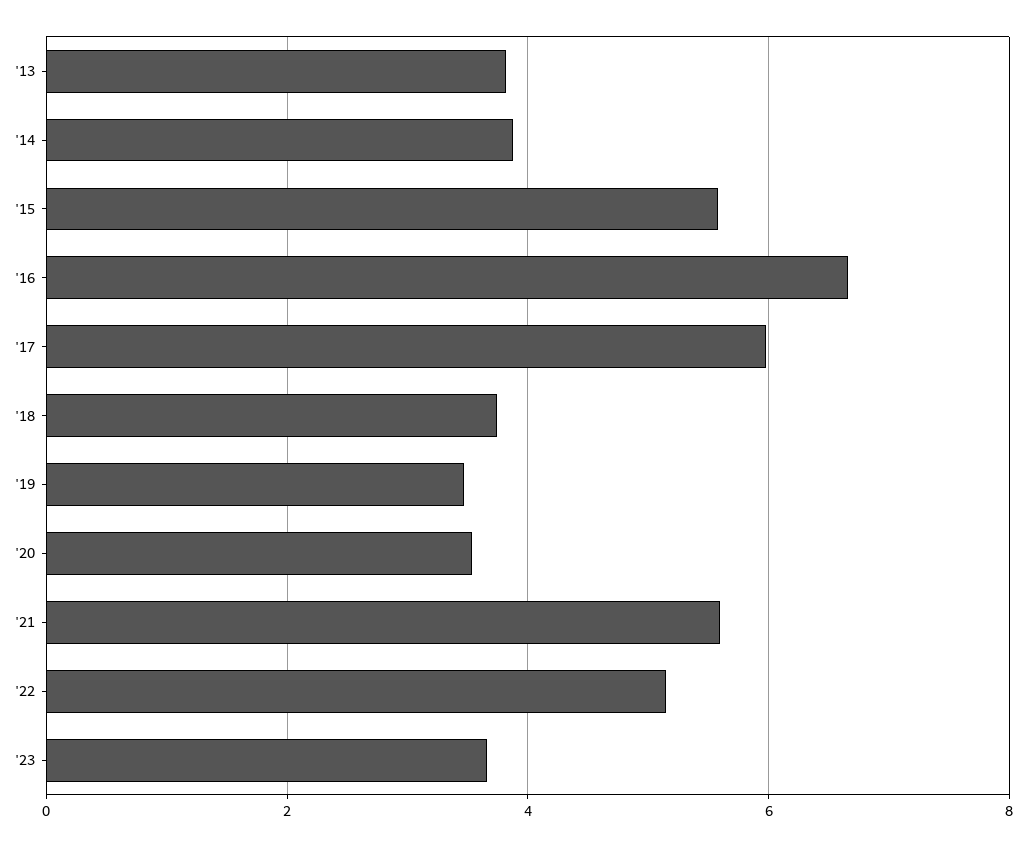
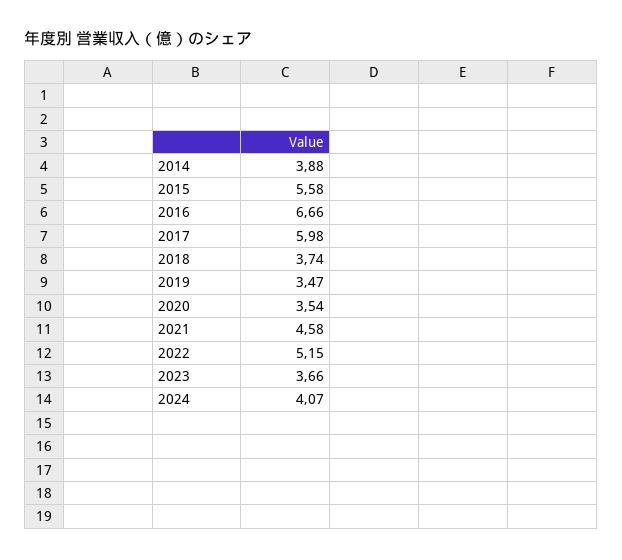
'13: 3.8 -> none
'21: 5.6 -> 4.58
2024: none -> 4.07

